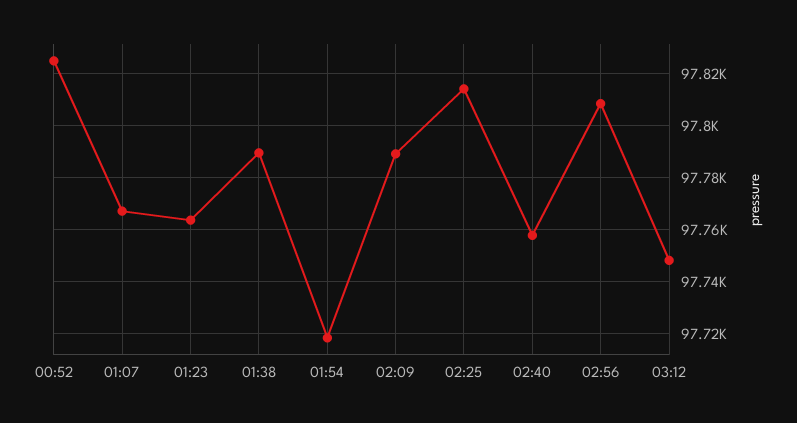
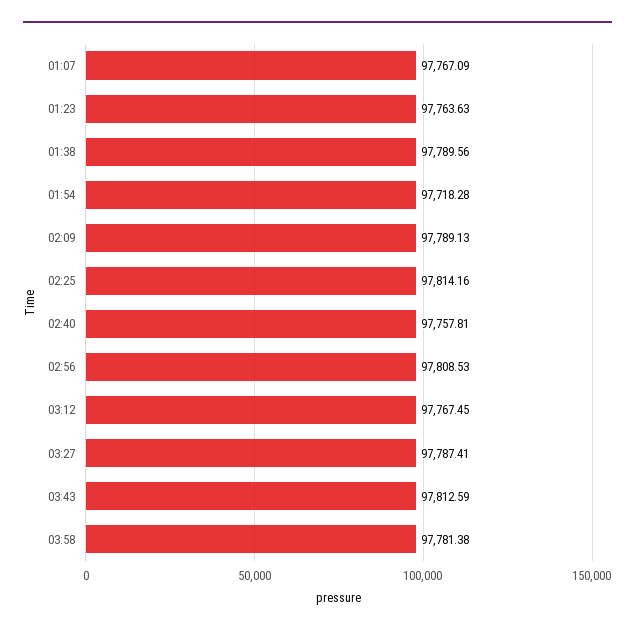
00:52: 97825 -> none
03:12: 97747.5 -> 97767.45
03:27: none -> 97787.41
03:43: none -> 97812.59
03:58: none -> 97781.38

